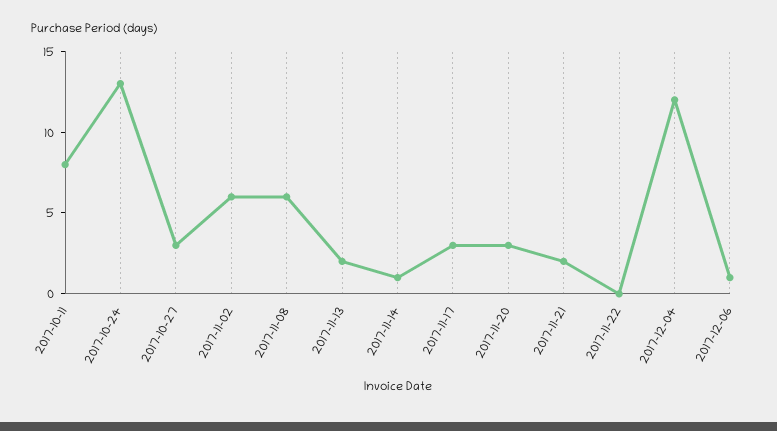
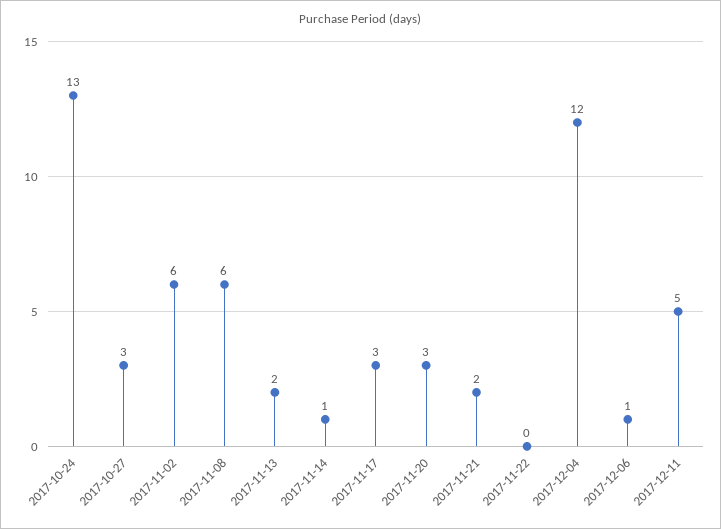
2017-10-11: 8 -> none
2017-12-11: none -> 5

